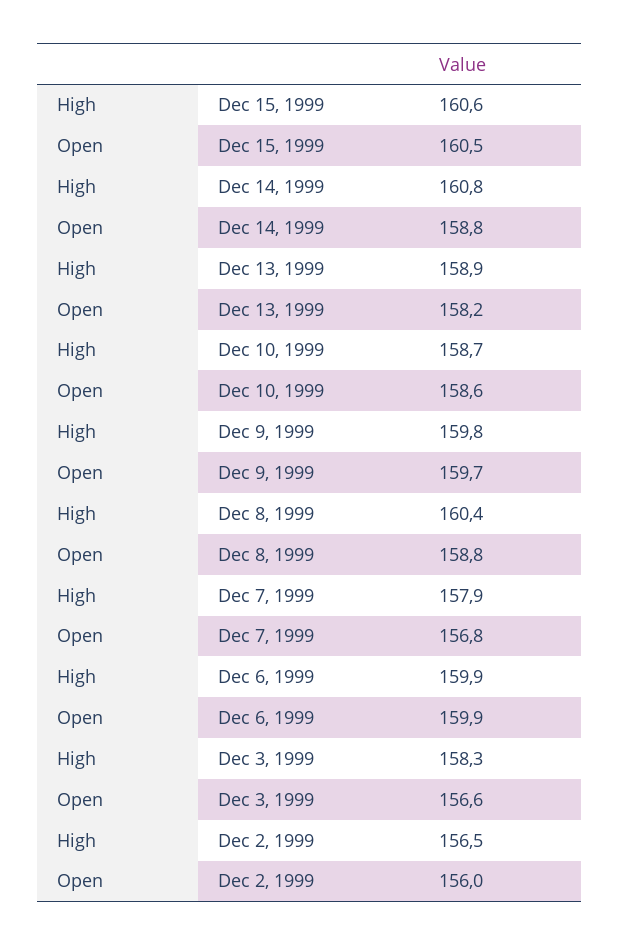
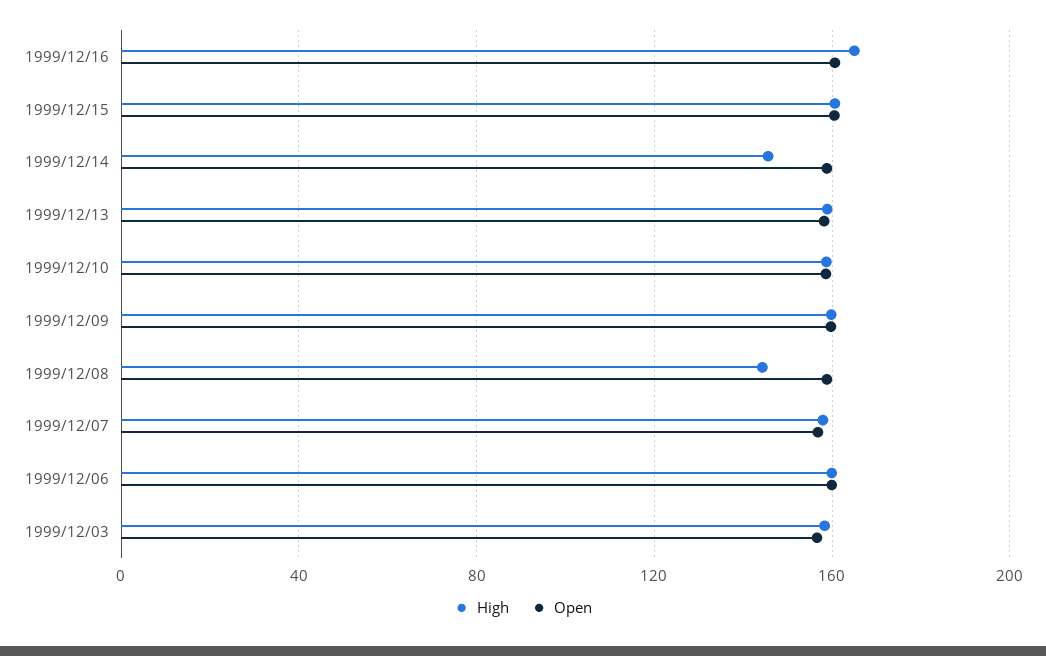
High, Dec 14, 1999: 160.8 -> 145
High, Dec 8, 1999: 160.4 -> 145
High, Dec 2, 1999: 156.5 -> none
Open, Dec 2, 1999: 156 -> none
High, 1999/12/16: none -> 165
Open, 1999/12/16: none -> 160

